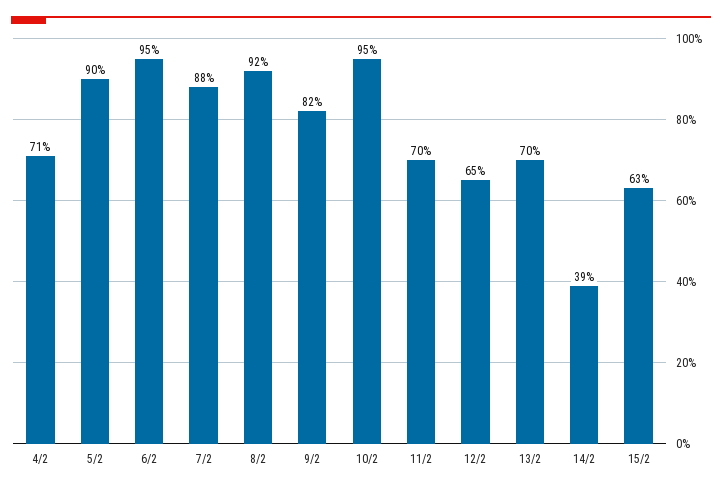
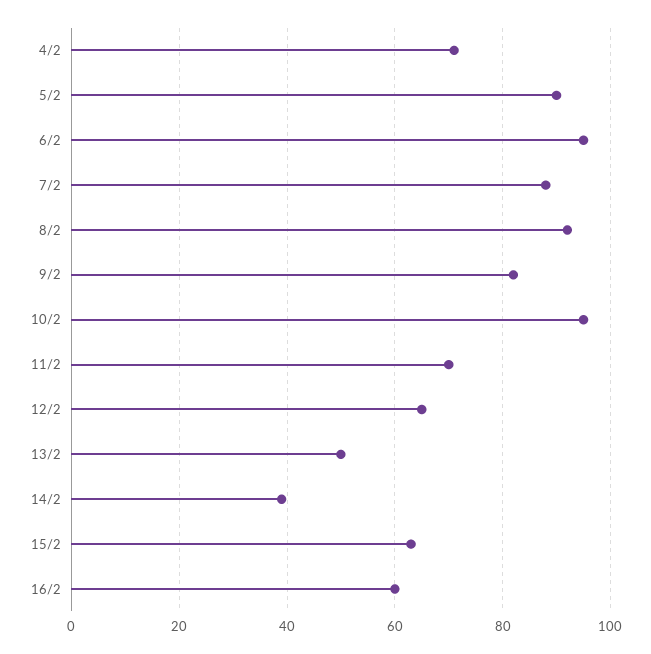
13/2: 70 -> 50
16/2: none -> 60

